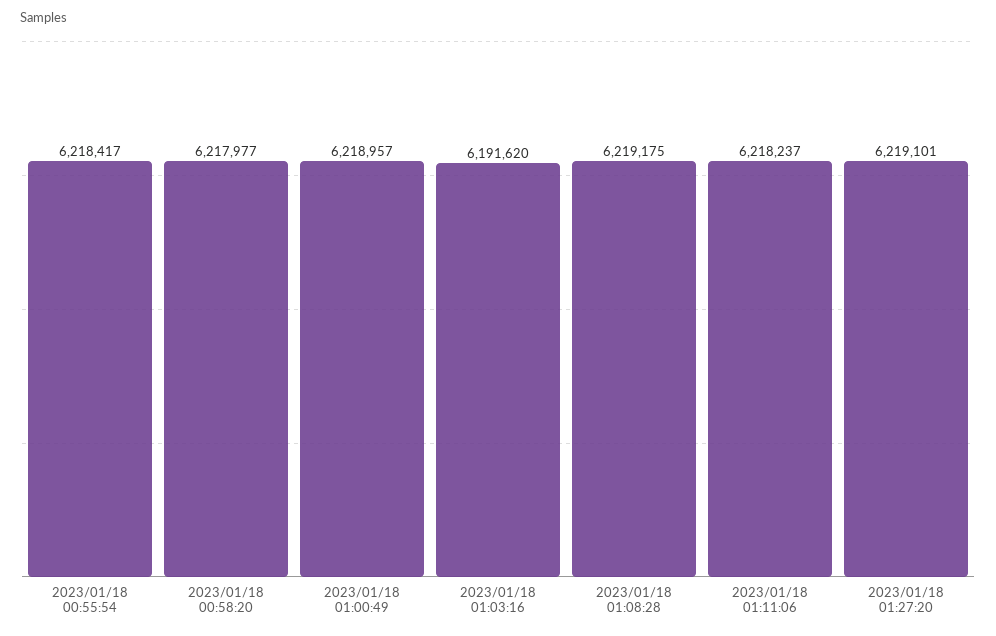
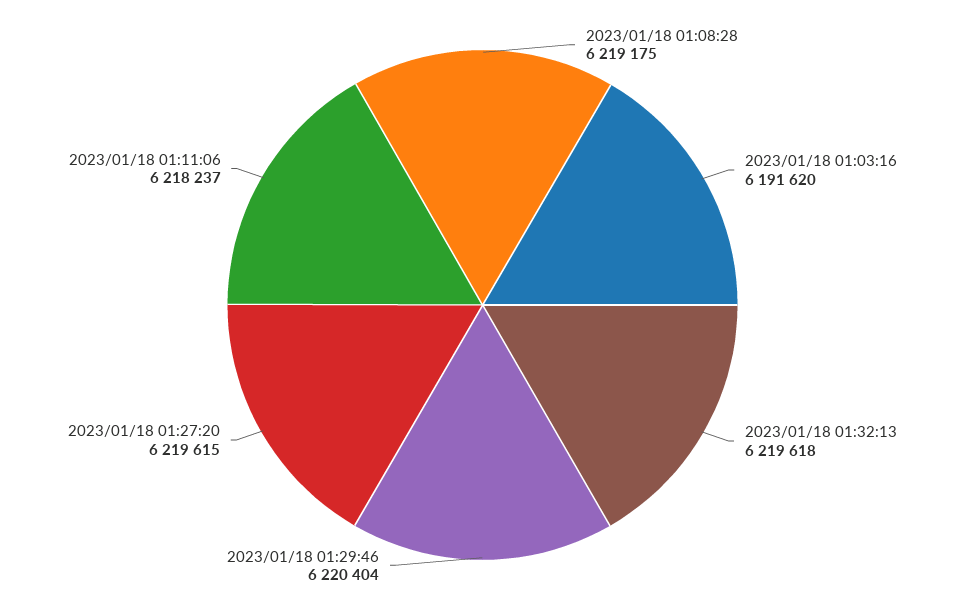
2023/01/18 00:55:54: 6218417 -> none
2023/01/18 00:58:20: 6217977 -> none
2023/01/18 01:00:49: 6218957 -> none
2023/01/18 01:27:20: 6219101 -> 6219615
2023/01/18 01:32:13: none -> 6219618
2023/01/18 01:29:46: none -> 6220404

